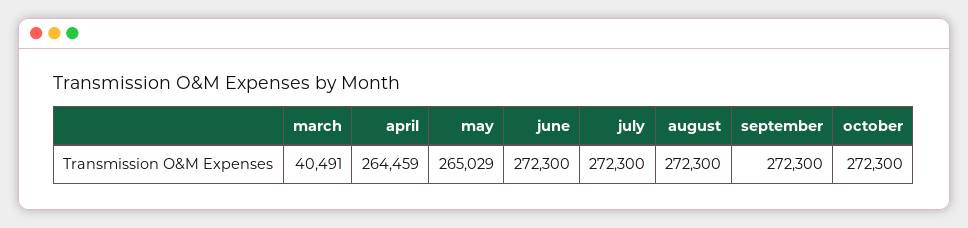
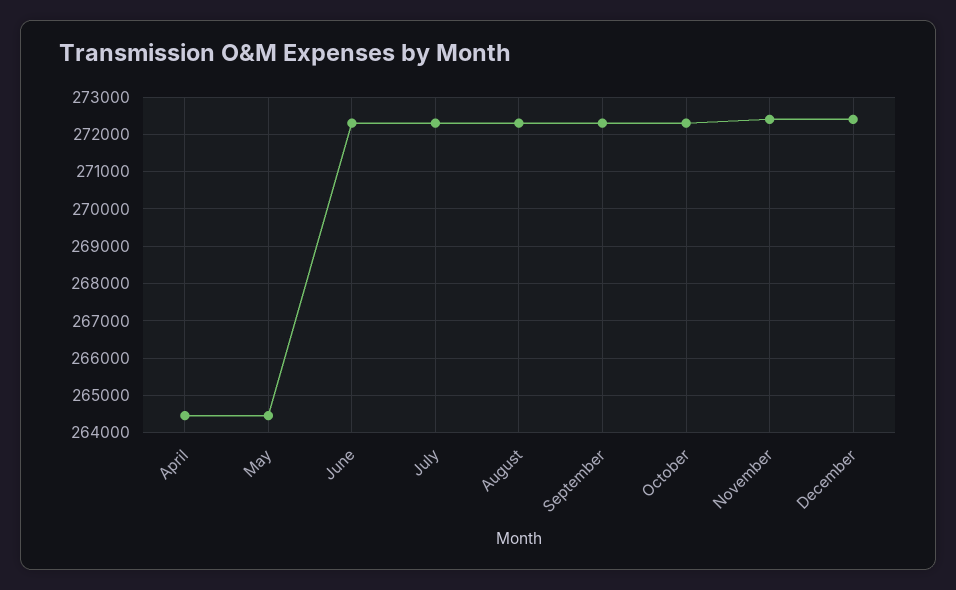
march: 40491 -> none
may: 265029 -> 264400
November: none -> 272400
December: none -> 272400

